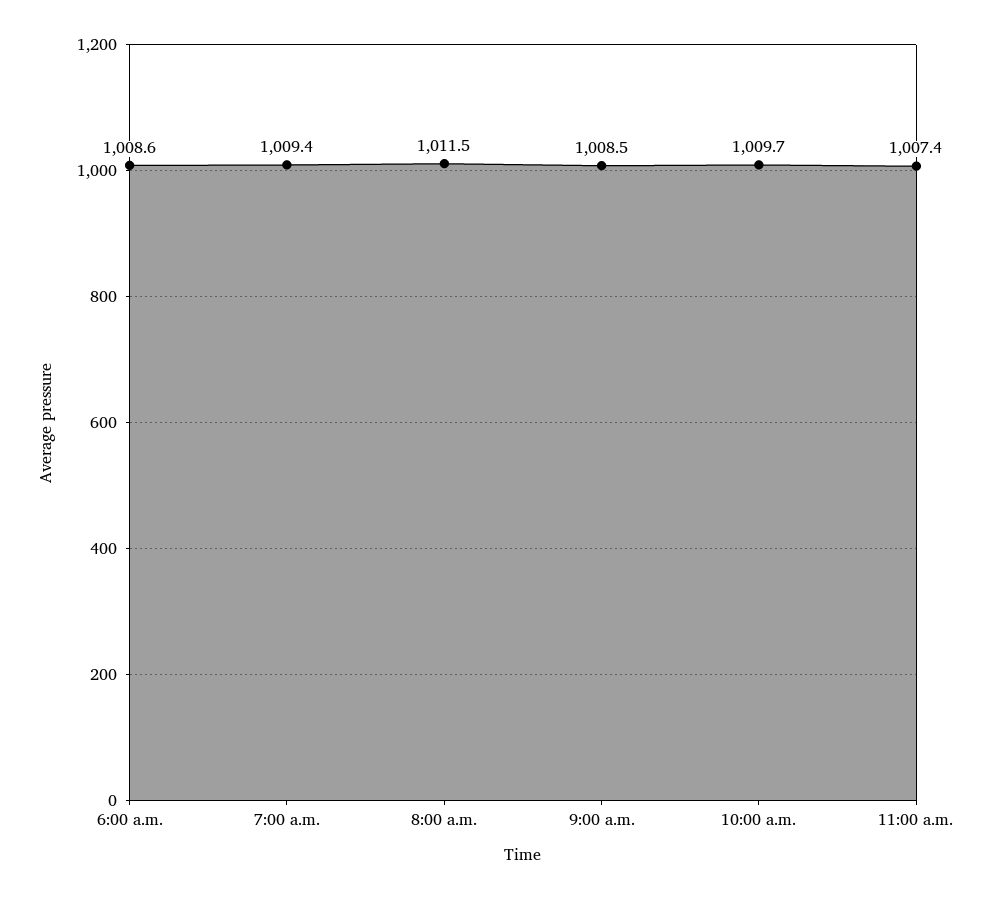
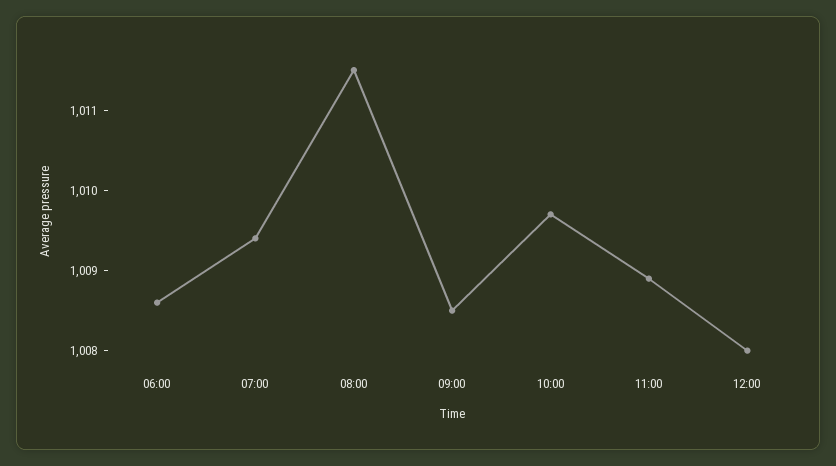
11:00 a.m.: 1007.4 -> 1008.9
12:00: none -> 1008

